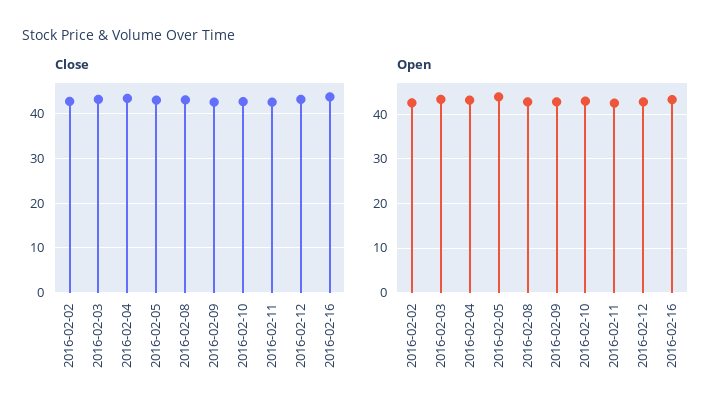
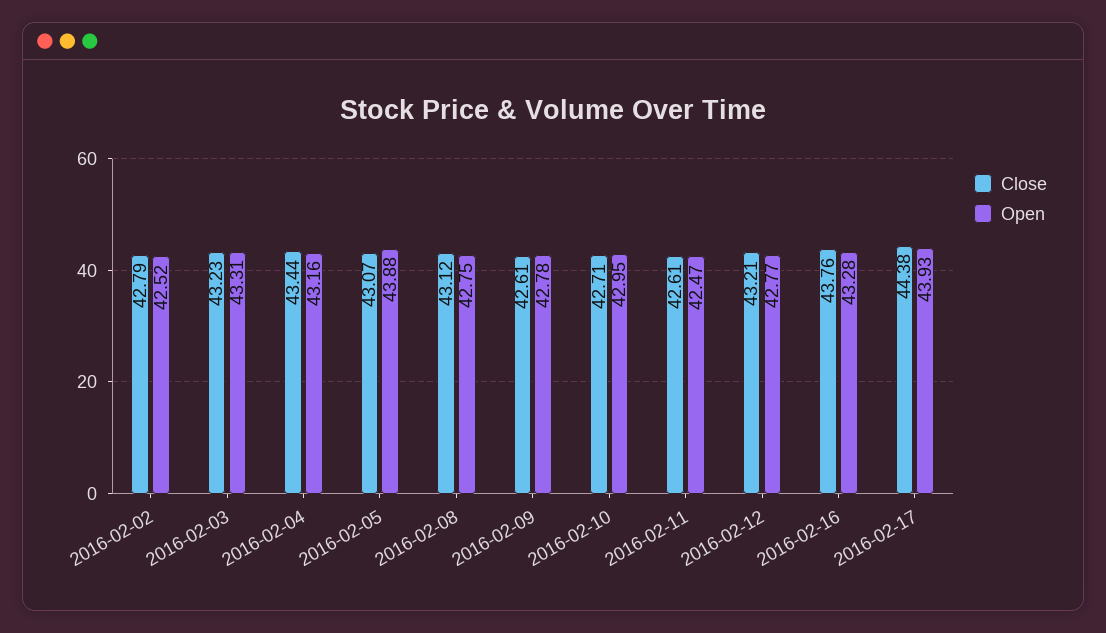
Close, 2016-02-17: none -> 44.38
Open, 2016-02-17: none -> 43.93

